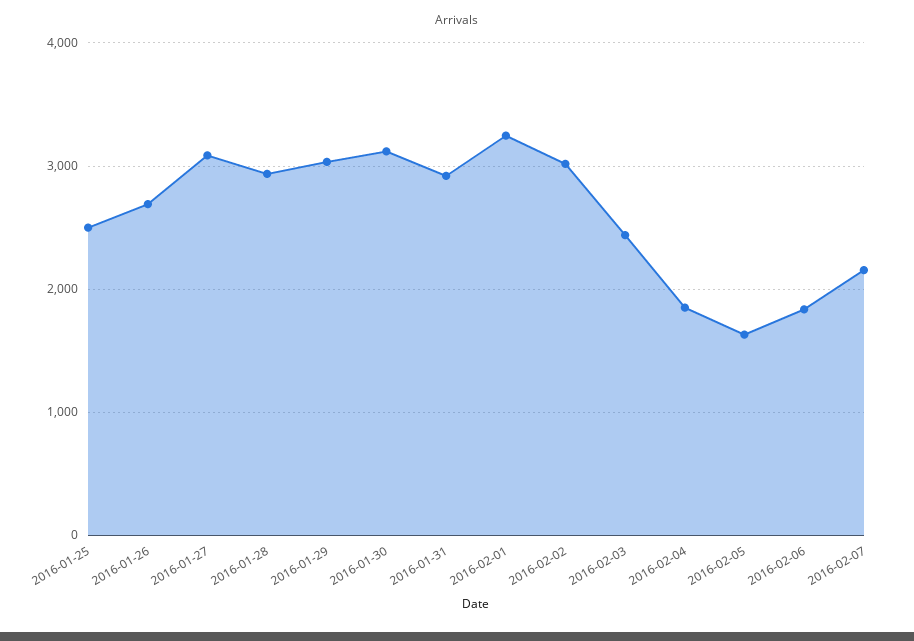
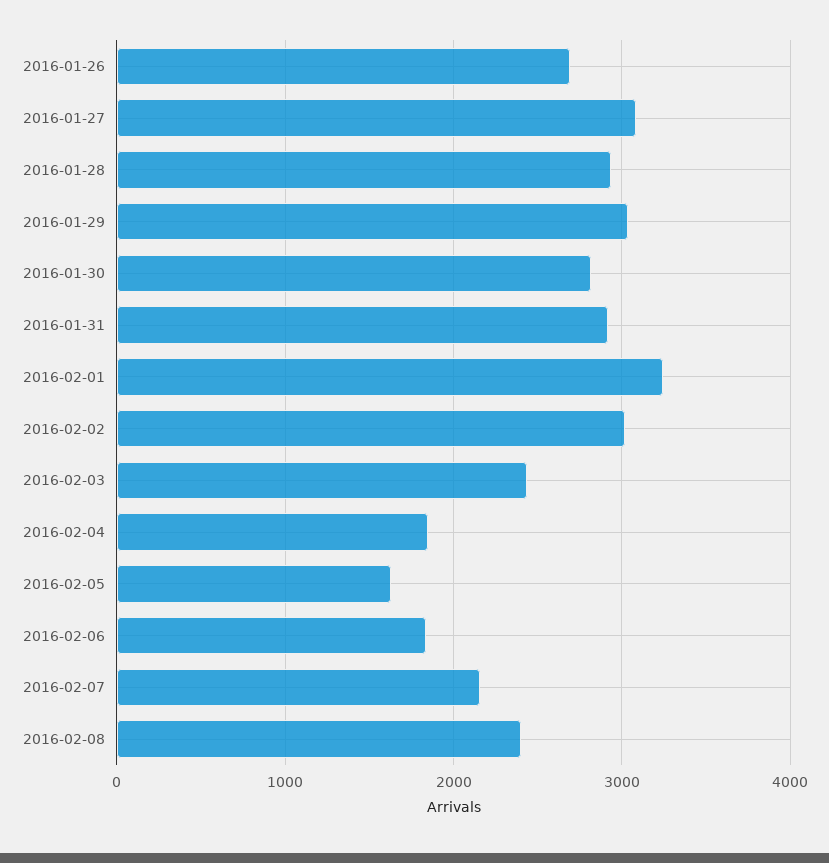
2016-01-25: 2500 -> none
2016-01-30: 3100 -> 2800
2016-02-08: none -> 2400

